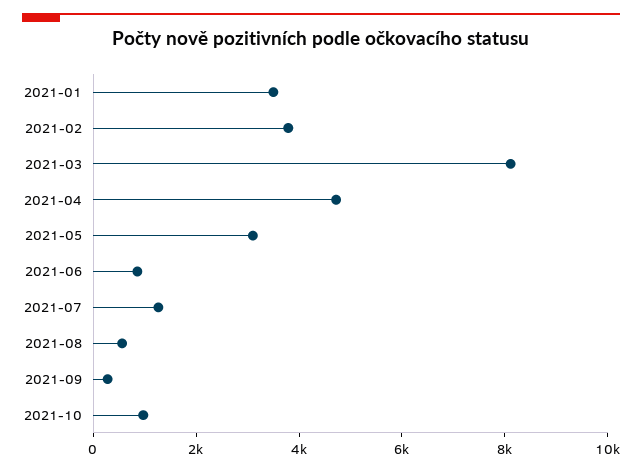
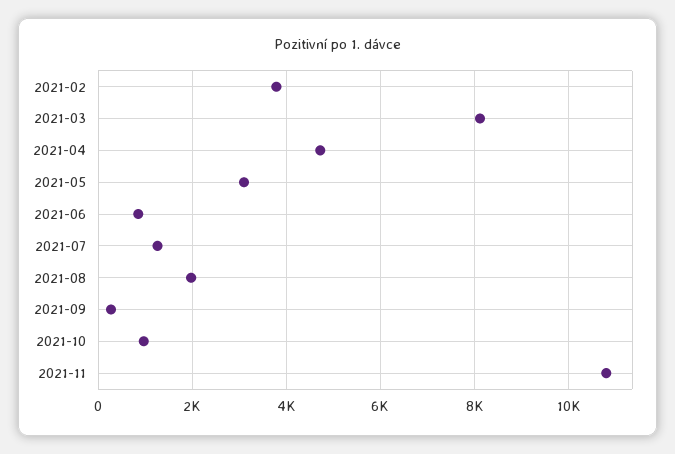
2021-01: 3500 -> none
2021-08: 500 -> 2000
2021-11: none -> 10800

